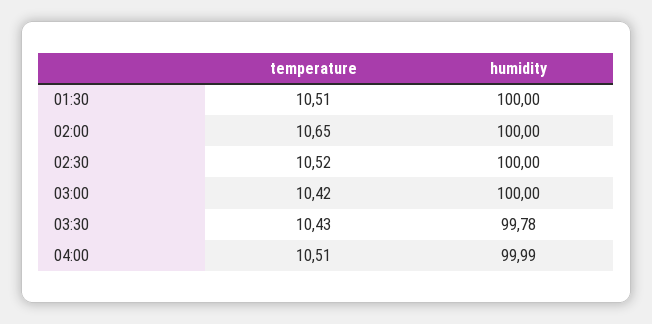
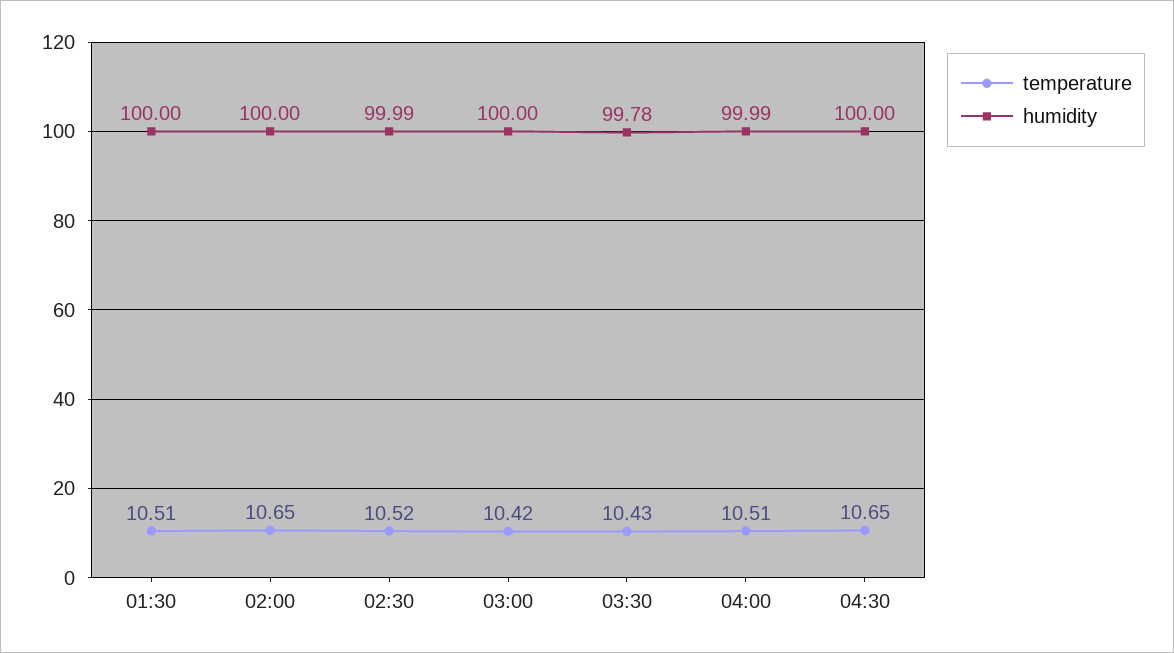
humidity, 02:30: 100 -> 99.99
temperature, 04:30: none -> 10.65
humidity, 04:30: none -> 100

